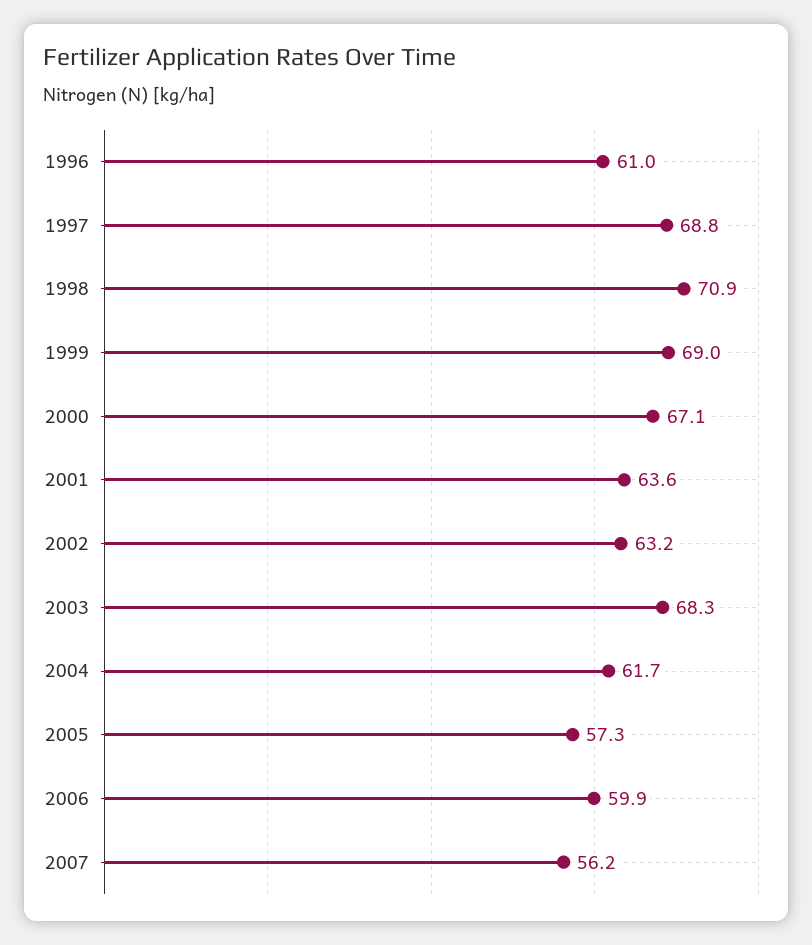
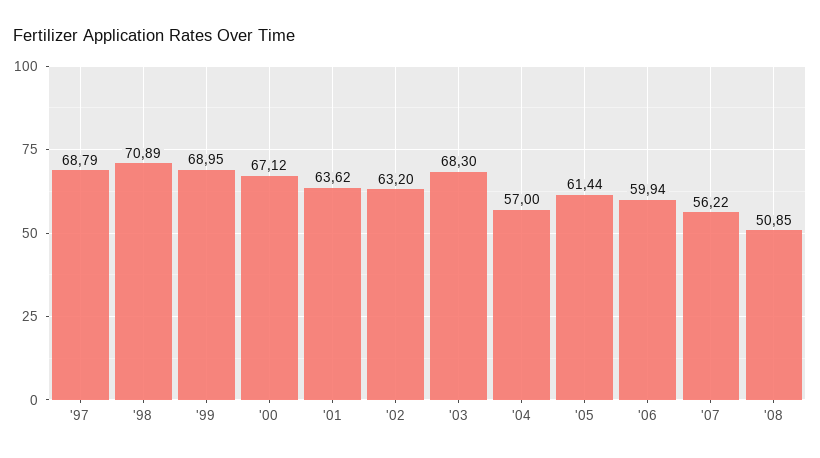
1996: 61 -> none
2004: 61.7 -> 57
2005: 57.3 -> 61.44
'08: none -> 50.85

